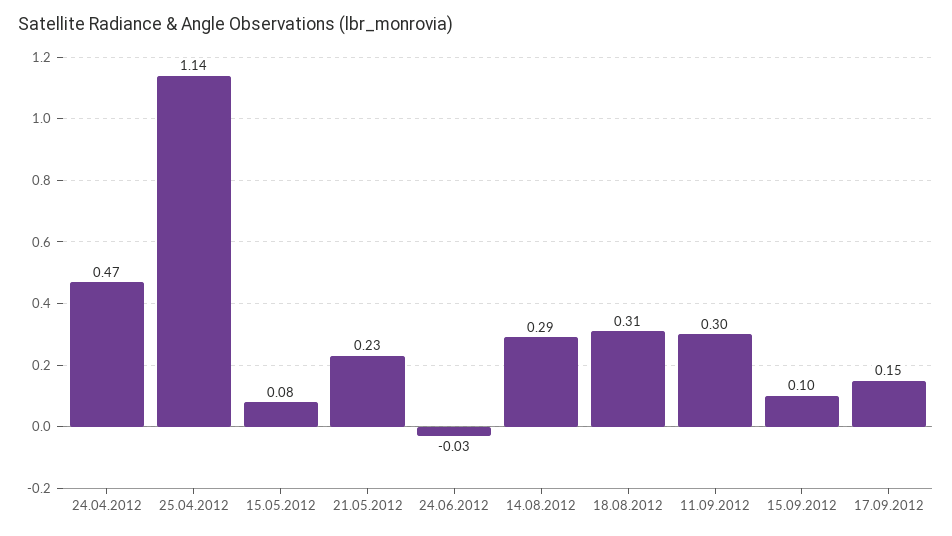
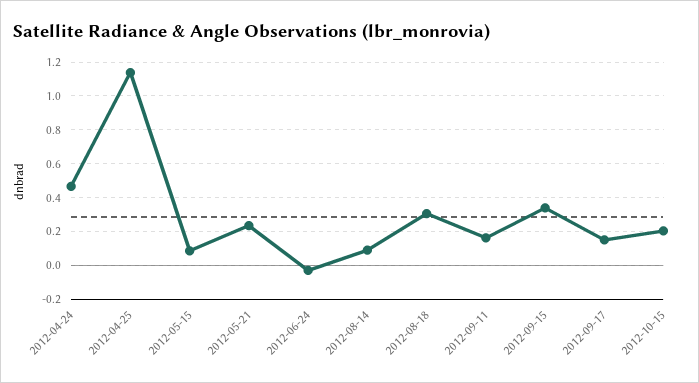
14.08.2012: 0.29 -> 0.1
11.09.2012: 0.3 -> 0.15
15.09.2012: 0.1 -> 0.35
2012-10-15: none -> 0.2

